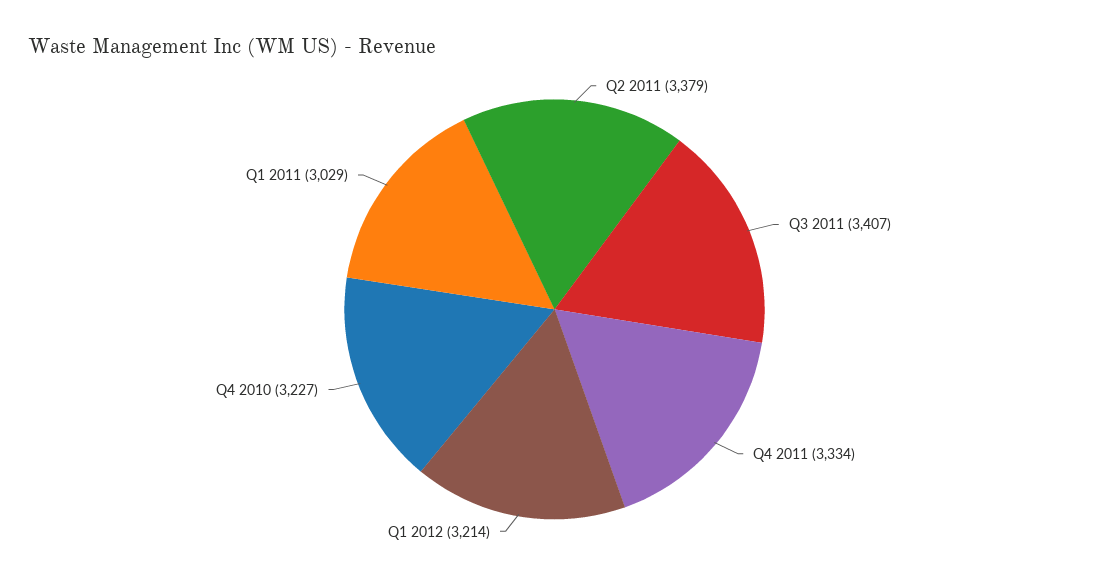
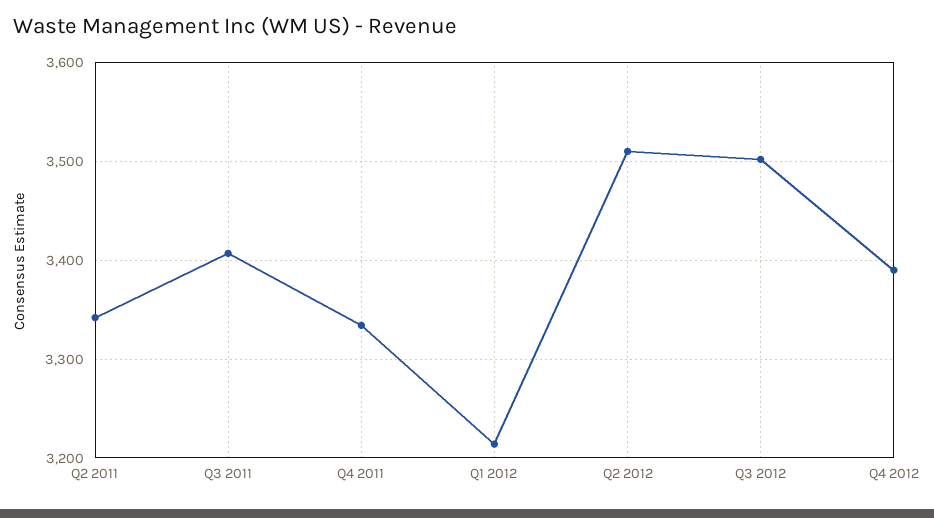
Q2 2011: 3379 -> 3340
Q4 2010: 3227 -> none
Q1 2011: 3029 -> none
Q2 2012: none -> 3510
Q3 2012: none -> 3500
Q4 2012: none -> 3390

